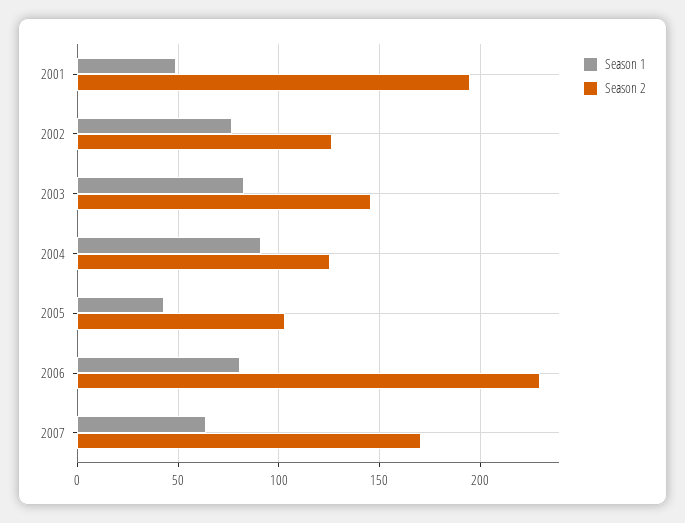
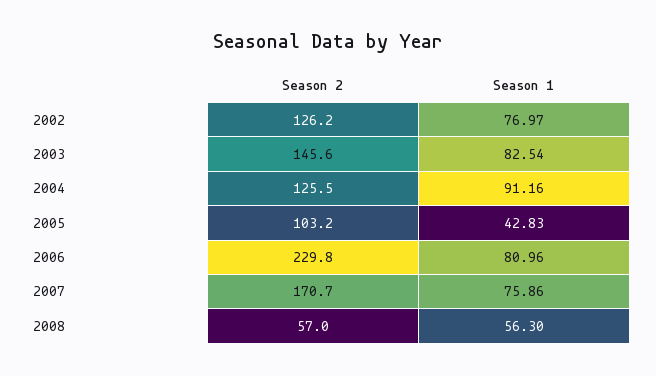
Season 1, 2001: 50 -> none
Season 2, 2001: 195 -> none
Season 1, 2007: 65 -> 75.86
Season 2, 2008: none -> 57
Season 1, 2008: none -> 56.3

